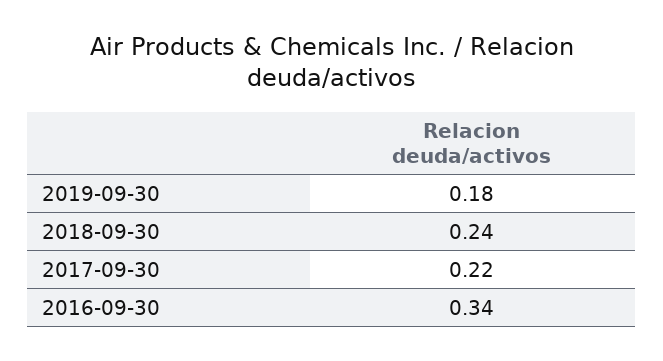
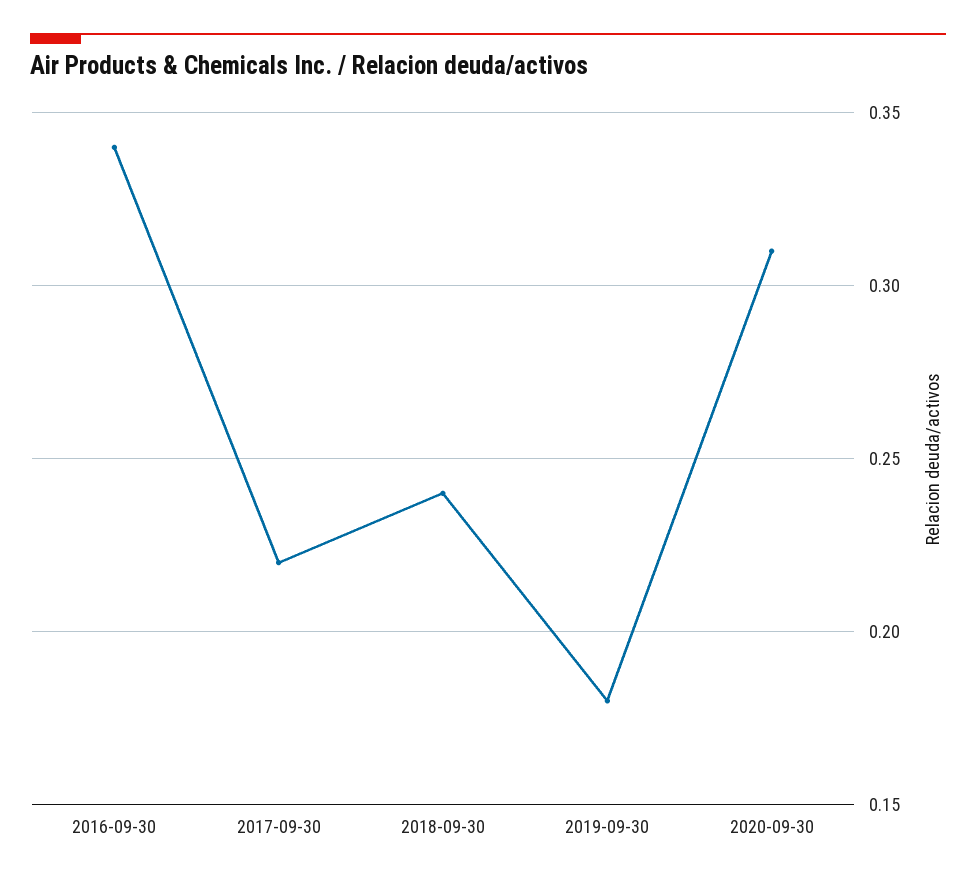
2020-09-30: none -> 0.31

